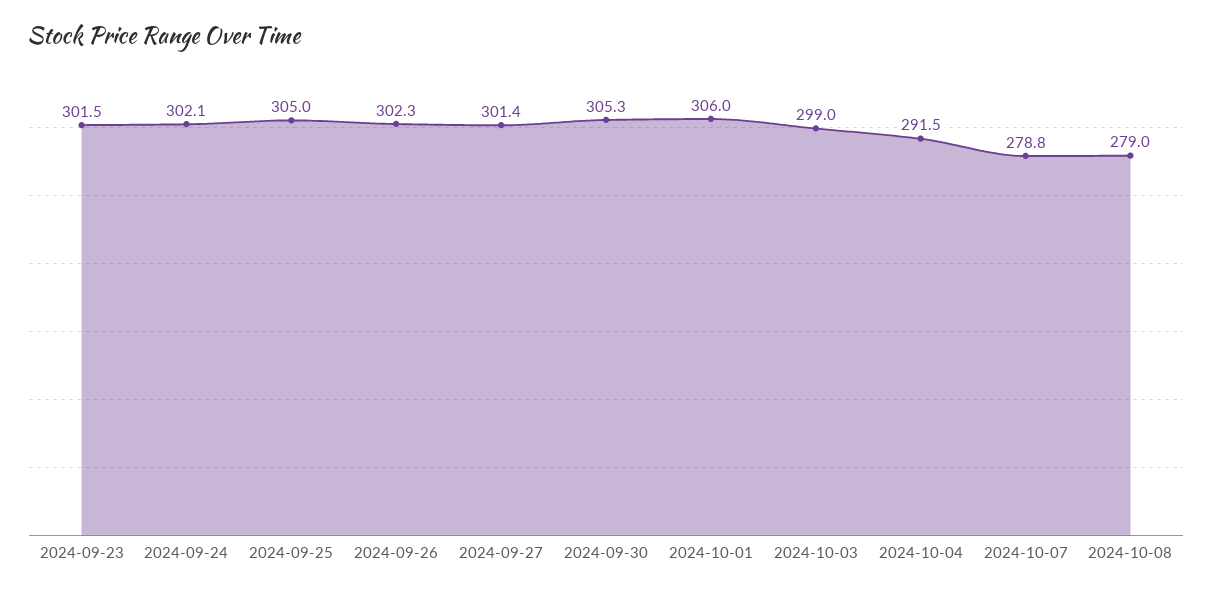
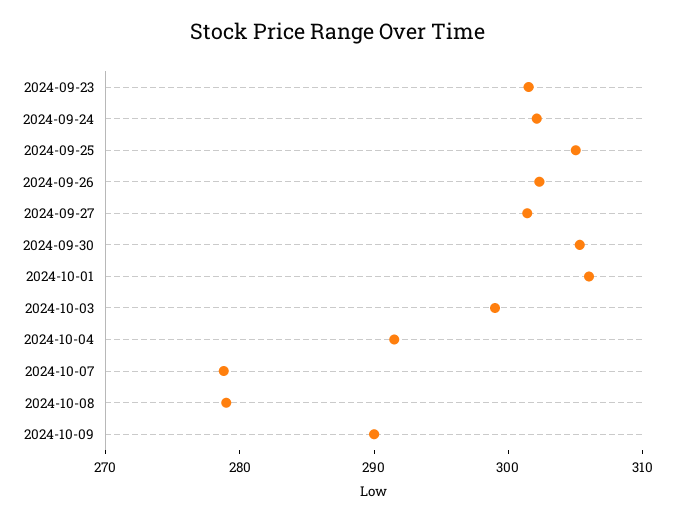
2024-10-09: none -> 290

